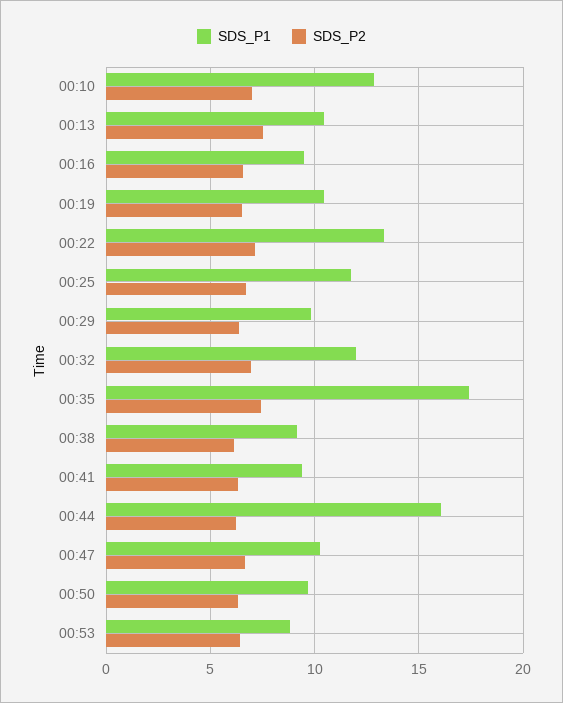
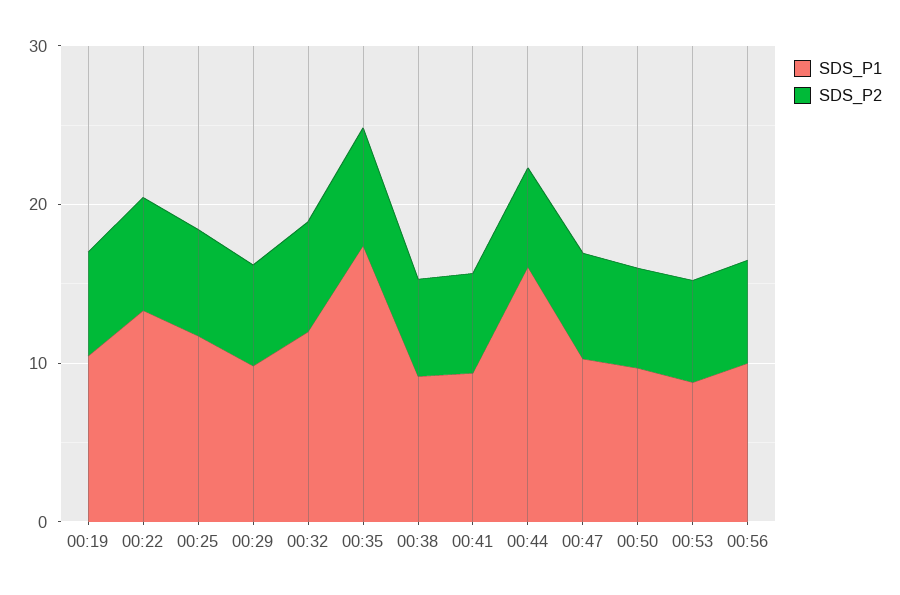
SDS_P1, 00:10: 13 -> none
SDS_P2, 00:10: 7 -> none
SDS_P1, 00:13: 10.5 -> none
SDS_P2, 00:13: 7.5 -> none
SDS_P1, 00:16: 9.5 -> none
SDS_P2, 00:16: 6.5 -> none
SDS_P1, 00:56: none -> 10
SDS_P2, 00:56: none -> 6

